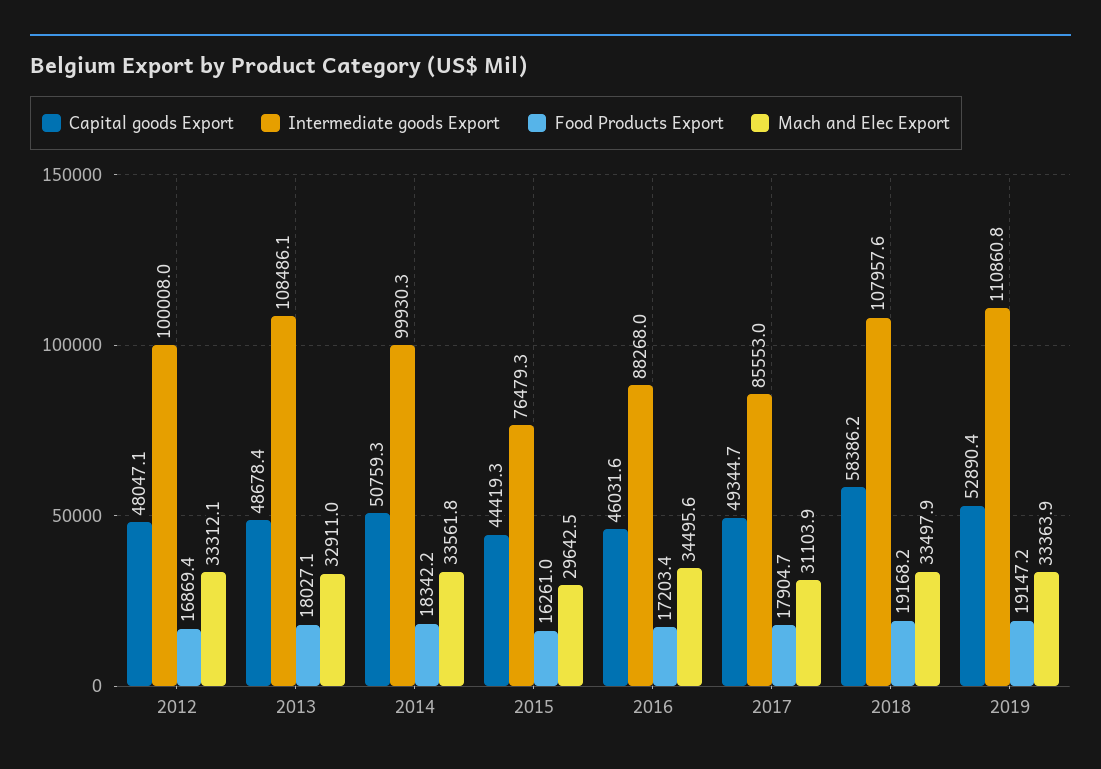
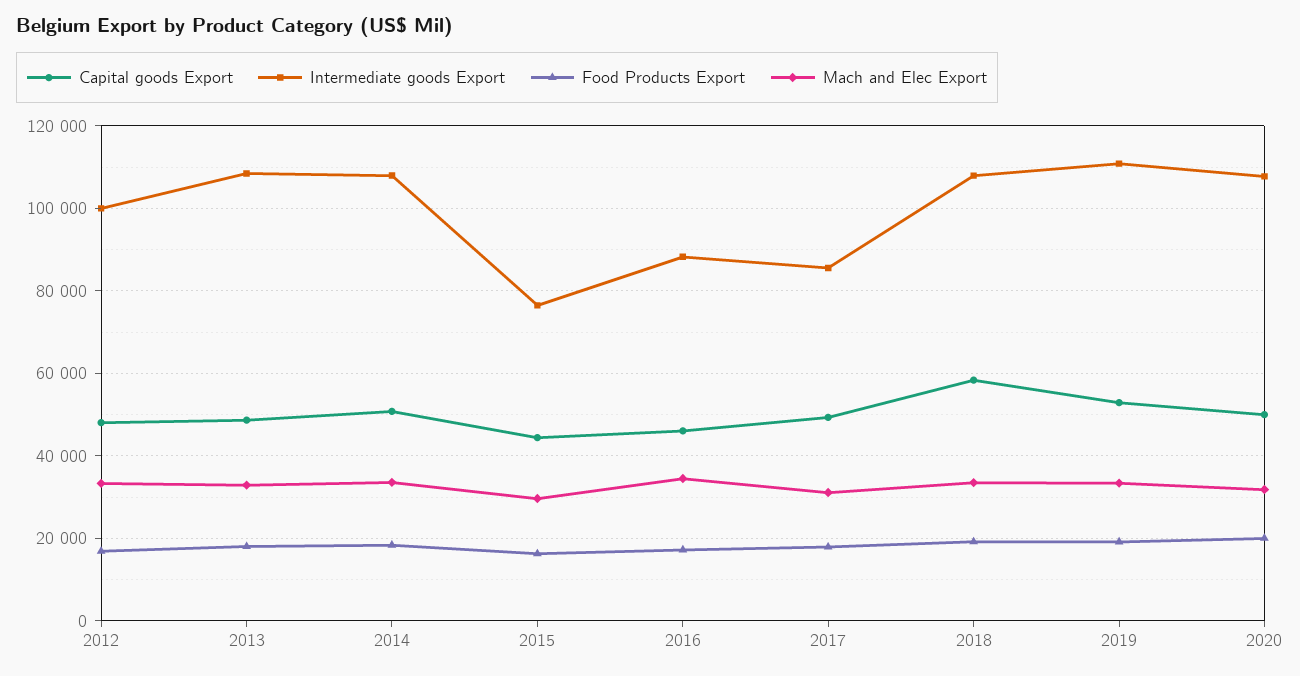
Intermediate goods Export, 2014: 99930.3 -> 108000
Capital goods Export, 2020: none -> 50000
Intermediate goods Export, 2020: none -> 108000
Food Products Export, 2020: none -> 20000
Mach and Elec Export, 2020: none -> 32000

